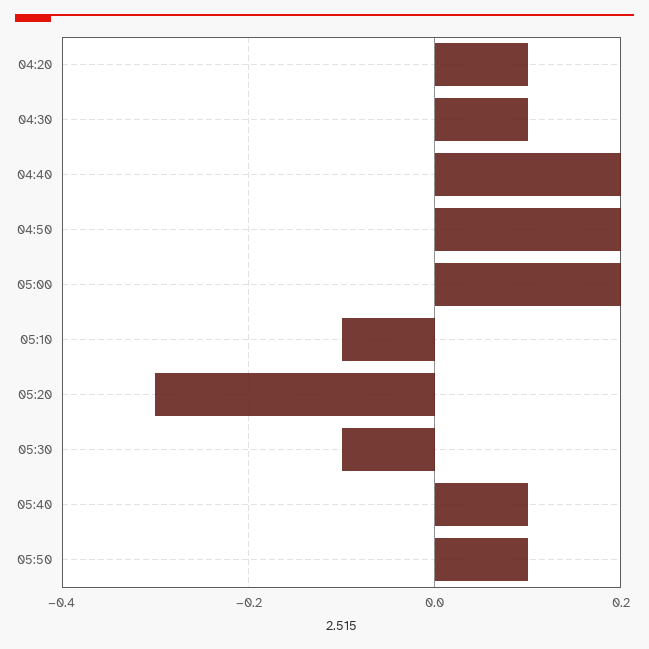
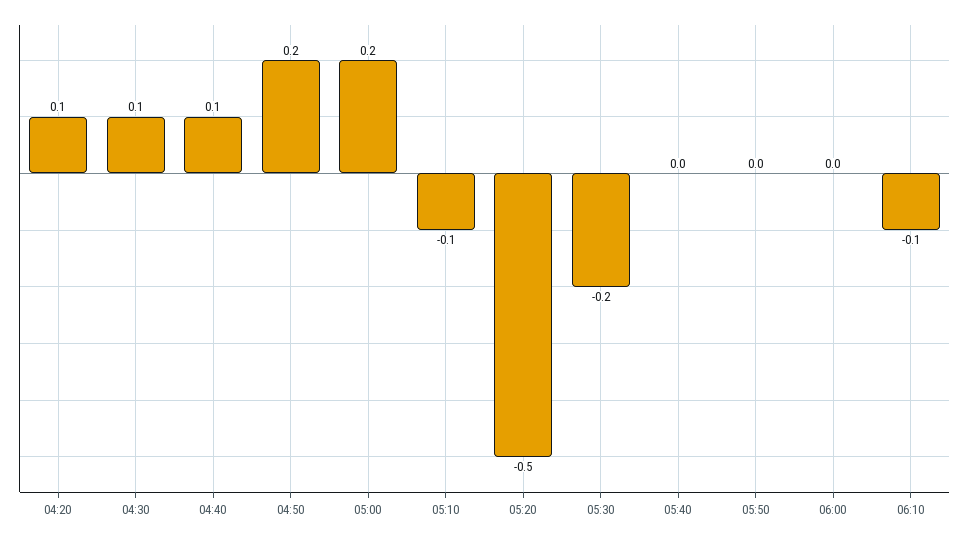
04:40: 0.2 -> 0.1
05:20: -0.3 -> -0.5
05:30: -0.1 -> -0.2
05:40: 0.1 -> 0
05:50: 0.1 -> 0
06:00: none -> 0
06:10: none -> -0.1

